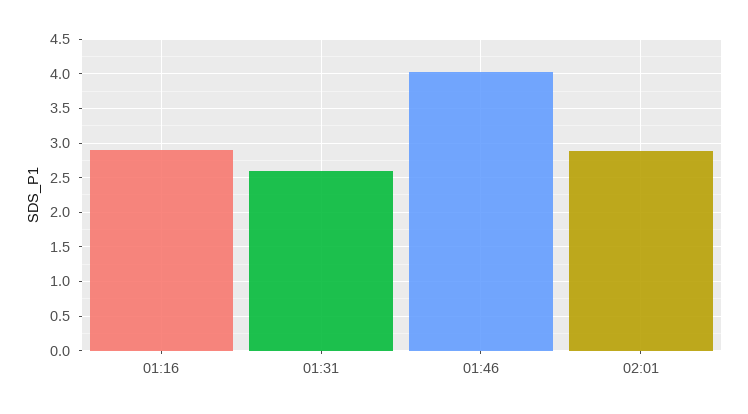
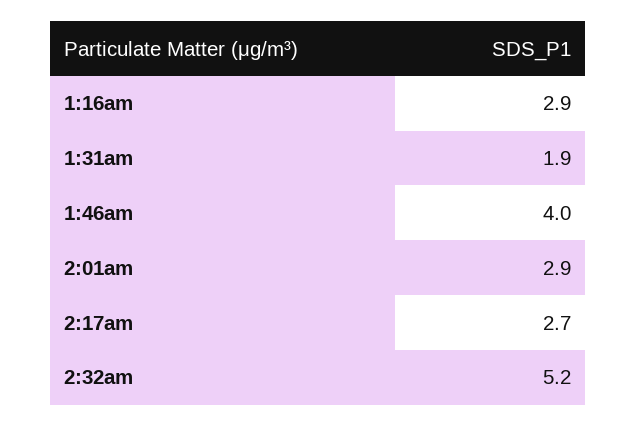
01:31: 2.6 -> 1.9
2:17am: none -> 2.7
2:32am: none -> 5.2

